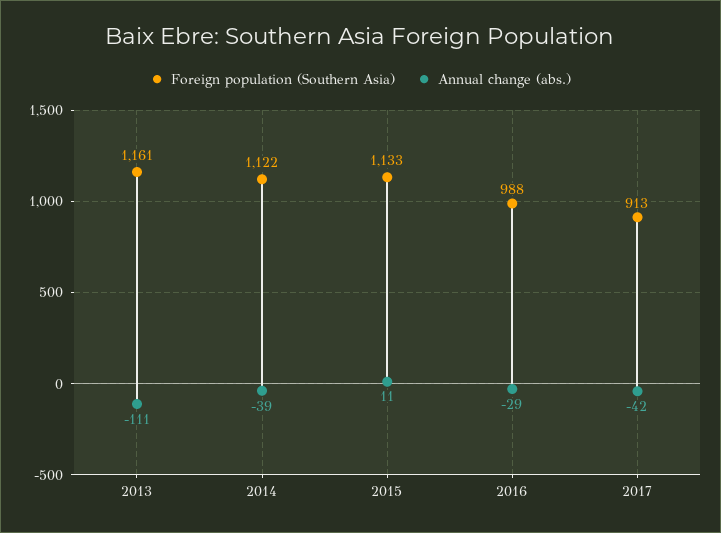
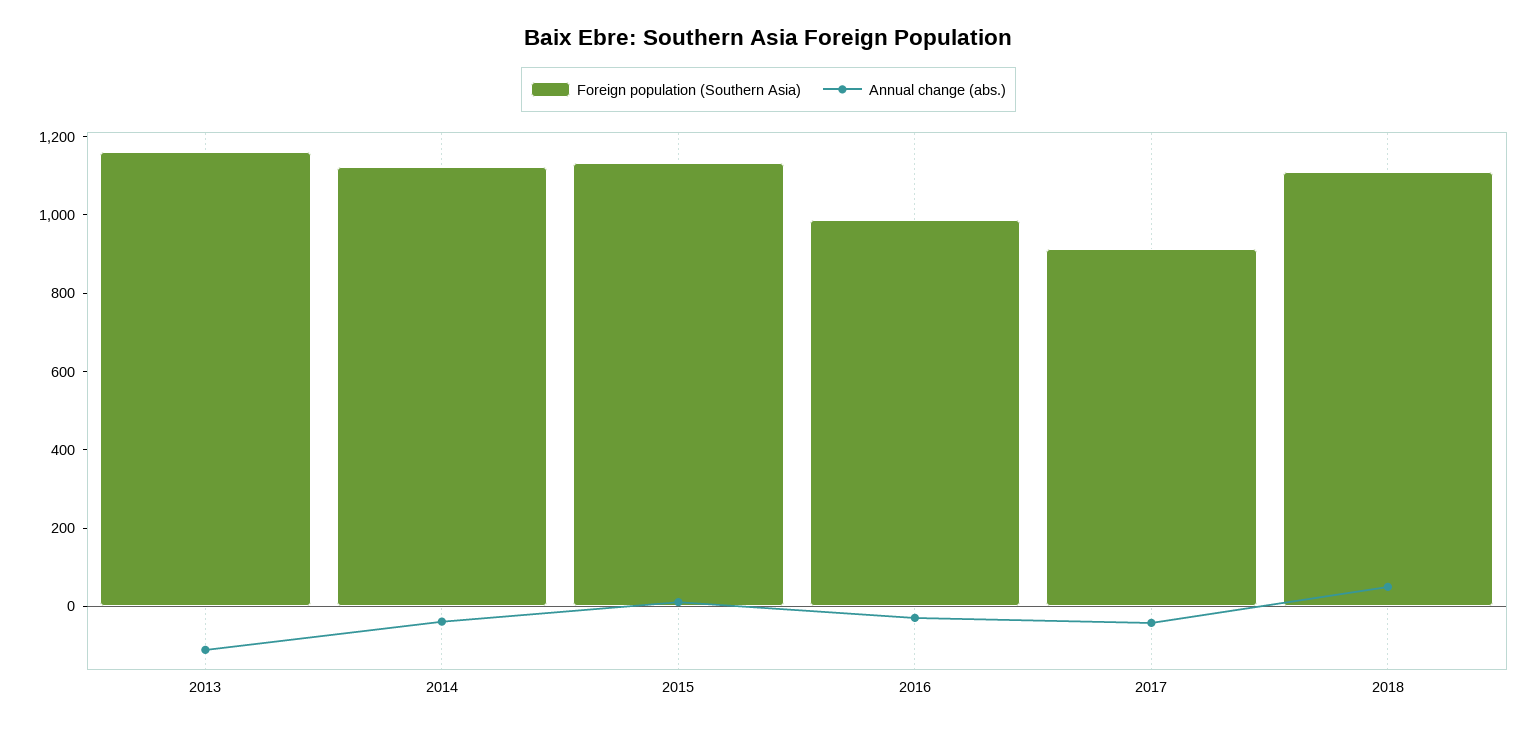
Foreign population (Southern Asia), 2018: none -> 1100
Annual change (abs.), 2018: none -> 50

